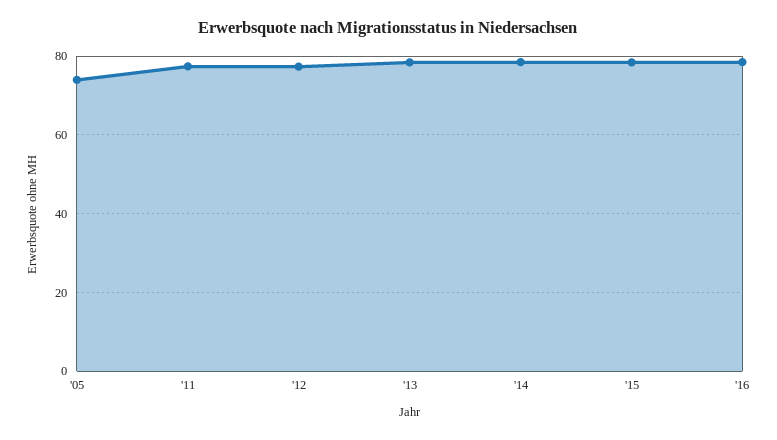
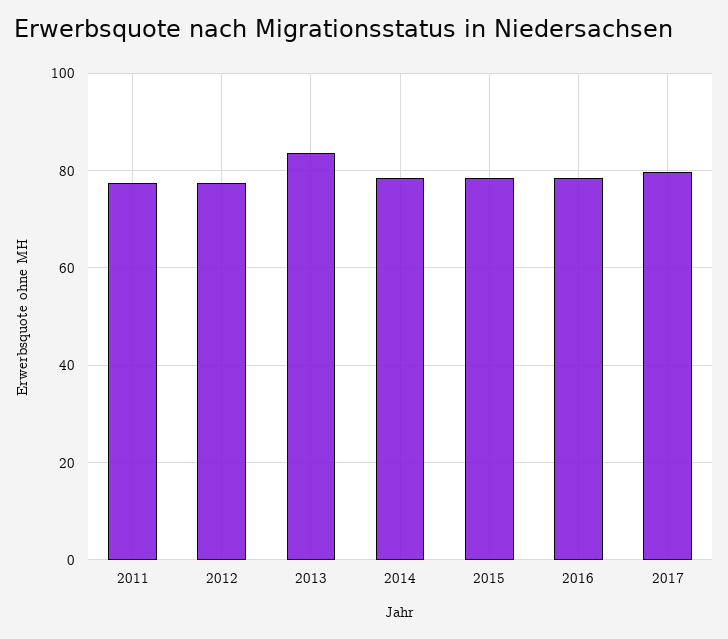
'05: 74 -> none
'13: 78 -> 84
2017: none -> 80

